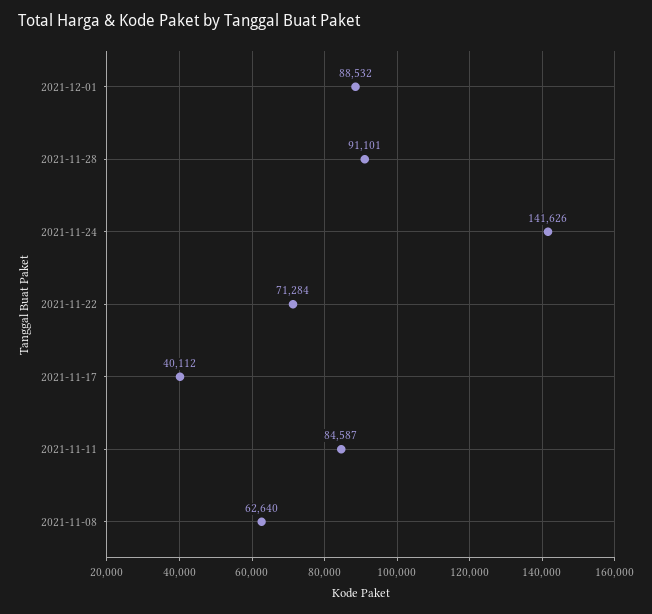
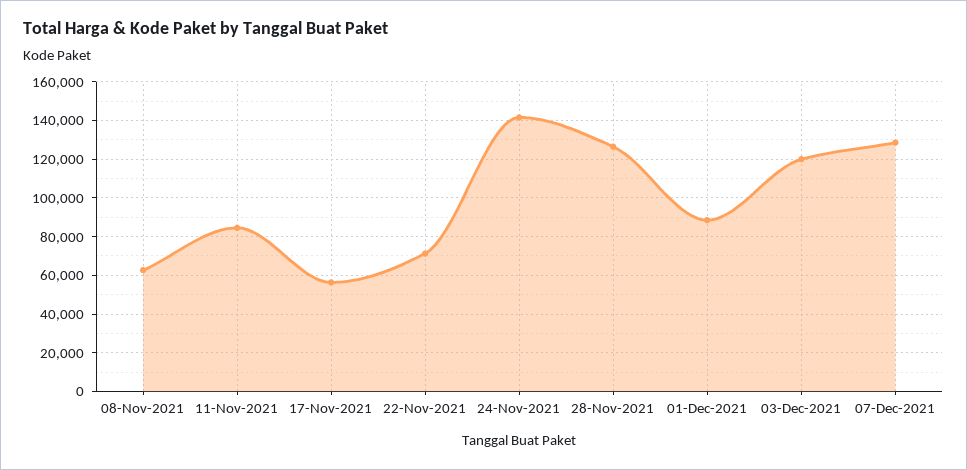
2021-11-28: 91101 -> 125000
2021-11-17: 40112 -> 55000
03-Dec-2021: none -> 120000
07-Dec-2021: none -> 130000

